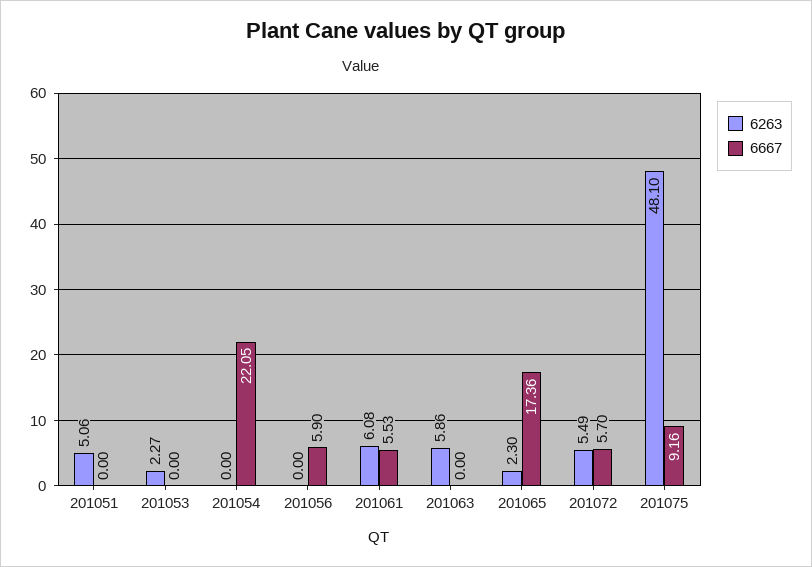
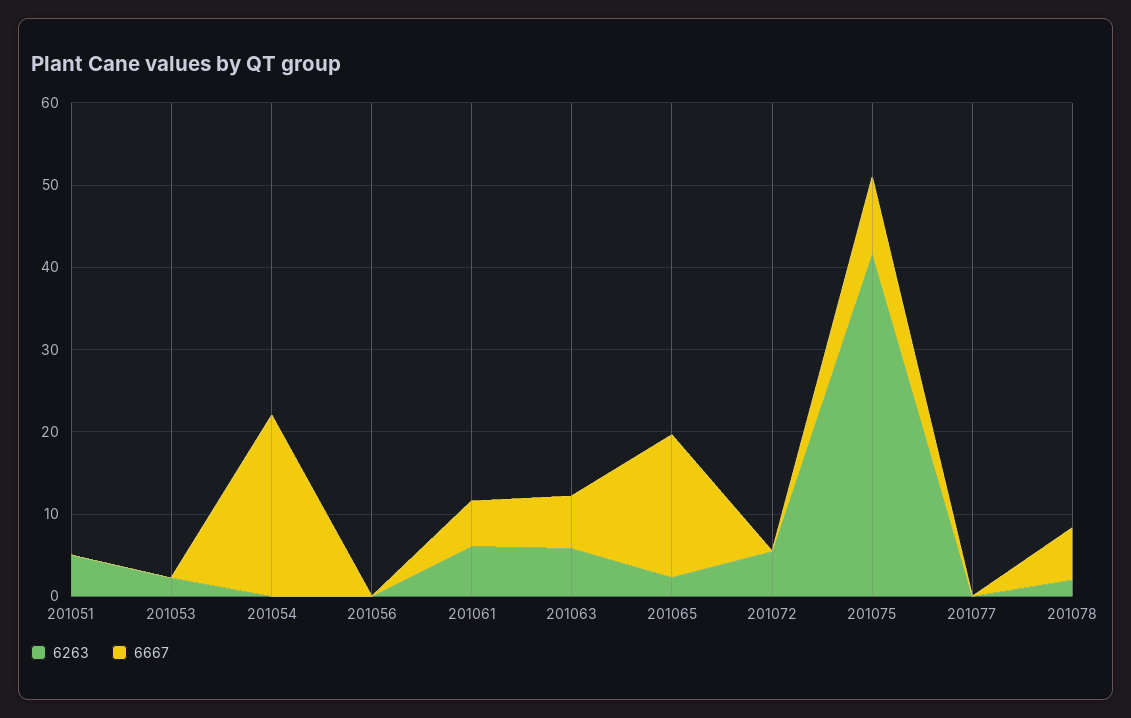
6667, 201056: 5.9 -> 0
6667, 201063: 0 -> 6
6667, 201072: 5.7 -> 0
6263, 201075: 48.1 -> 42
6263, 201077: none -> 0
6667, 201077: none -> 0
6263, 201078: none -> 2
6667, 201078: none -> 6

